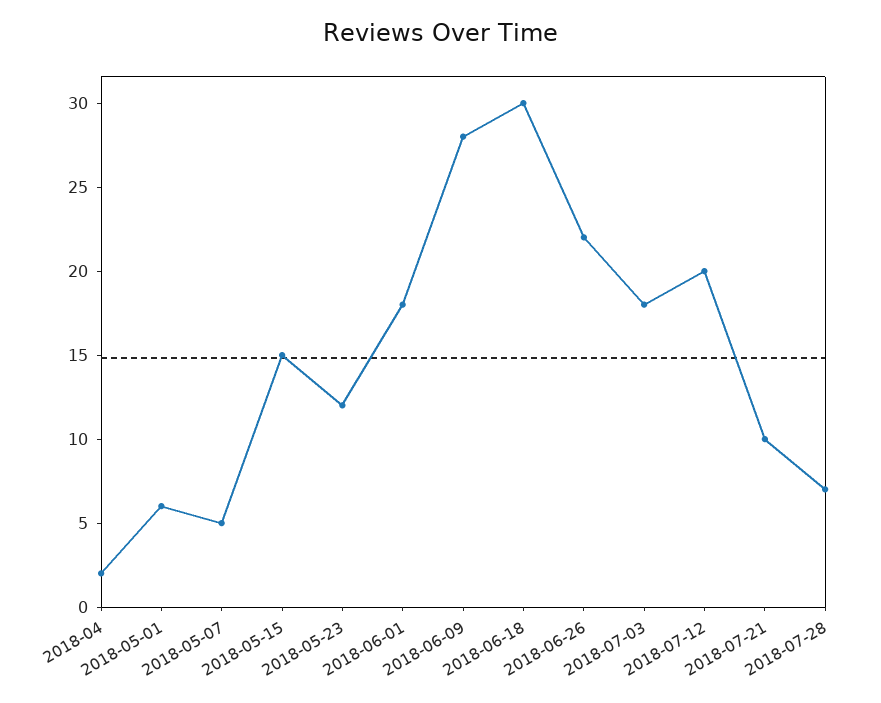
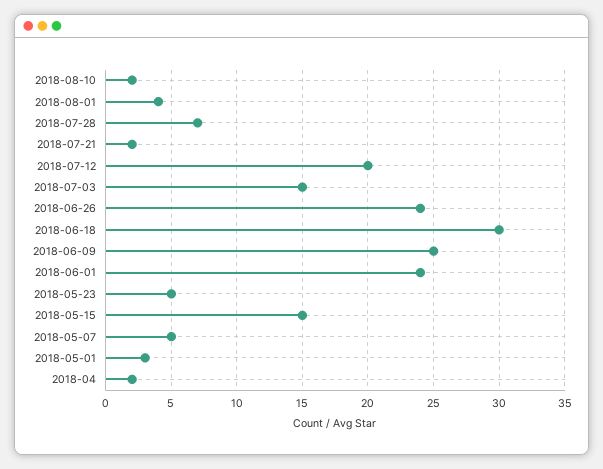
2018-05-01: 6 -> 3
2018-05-23: 12 -> 5
2018-06-01: 18 -> 24
2018-06-09: 28 -> 25
2018-06-26: 22 -> 24
2018-07-03: 18 -> 15
2018-07-21: 10 -> 2
2018-08-10: none -> 2
2018-08-01: none -> 4

